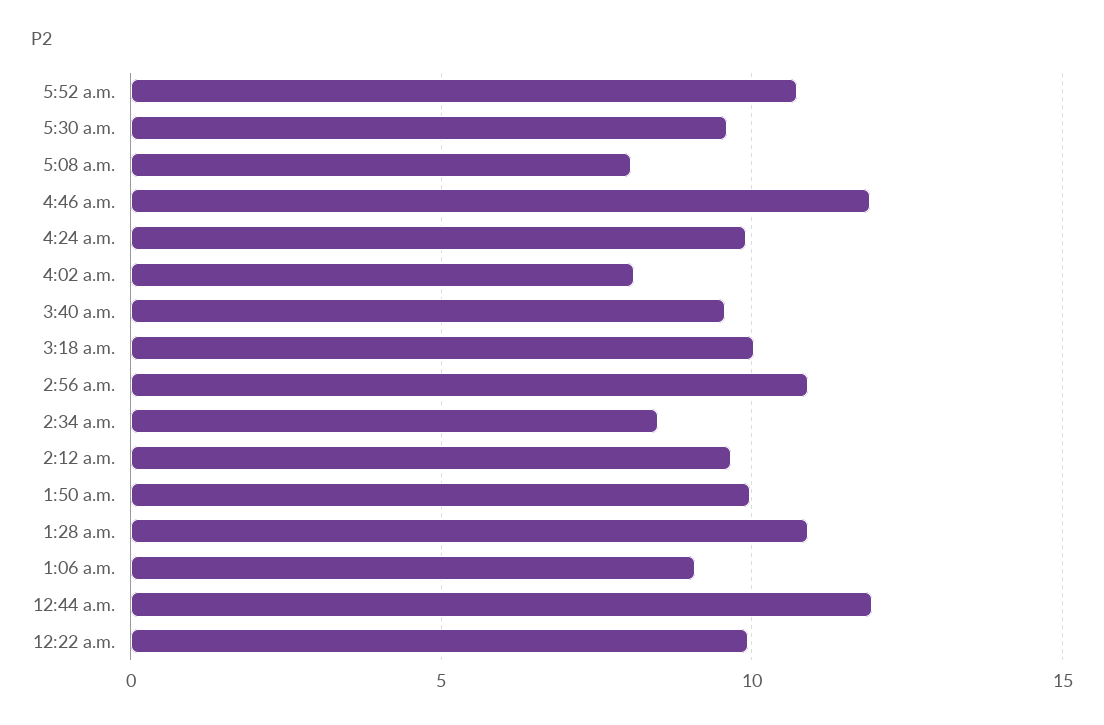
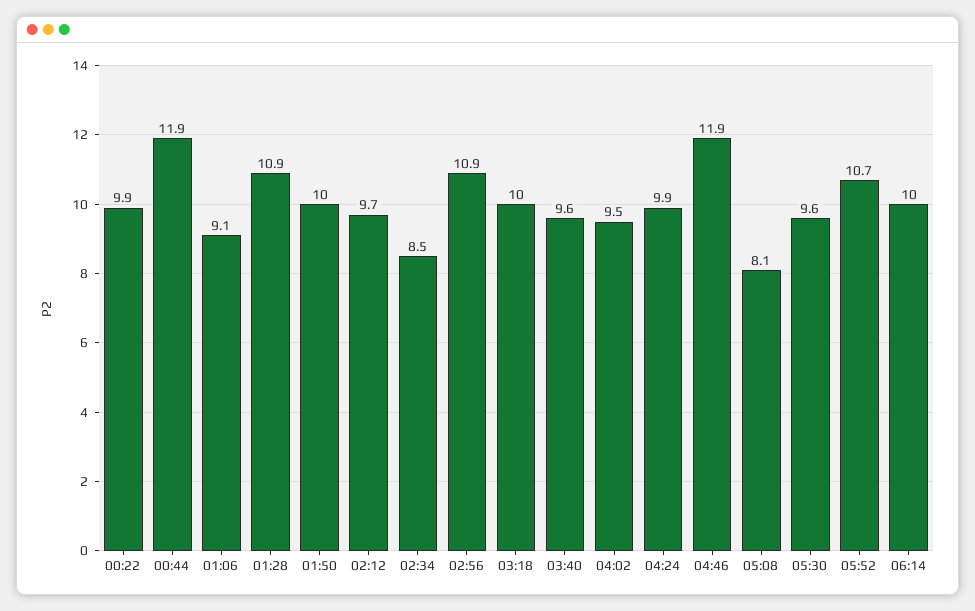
4:02 a.m.: 8 -> 9.5
06:14: none -> 10

